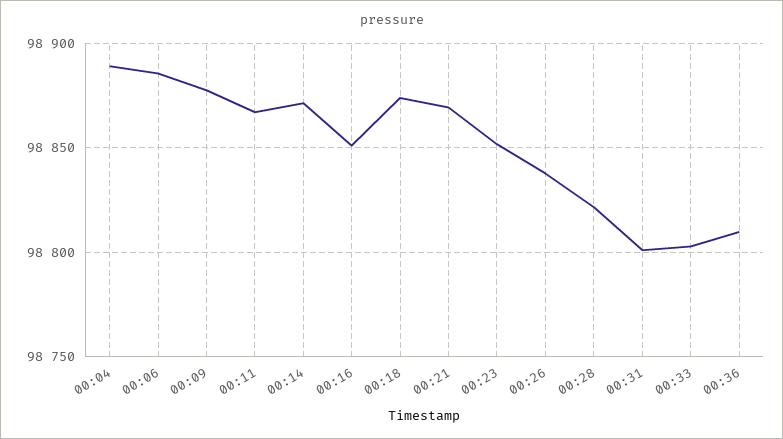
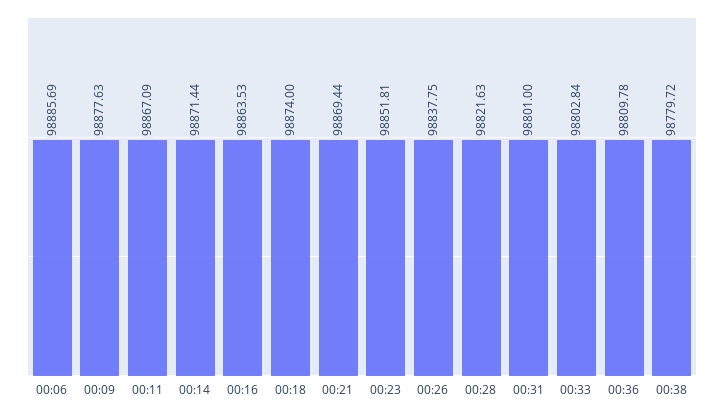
00:04: 98890 -> none
00:16: 98850 -> 98863.53
00:38: none -> 98779.72

